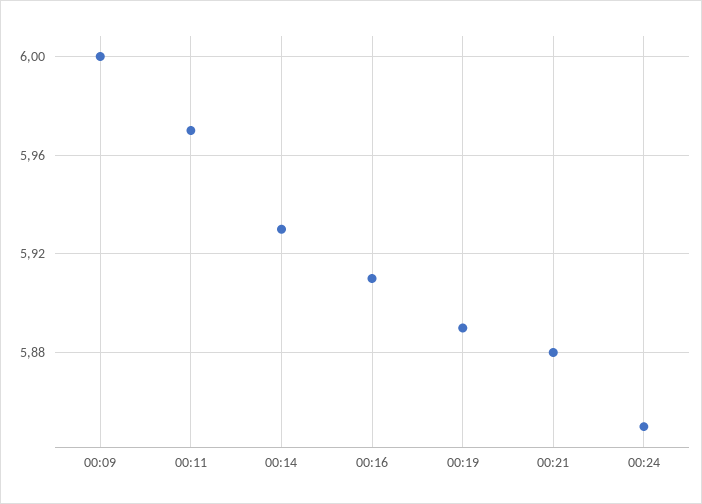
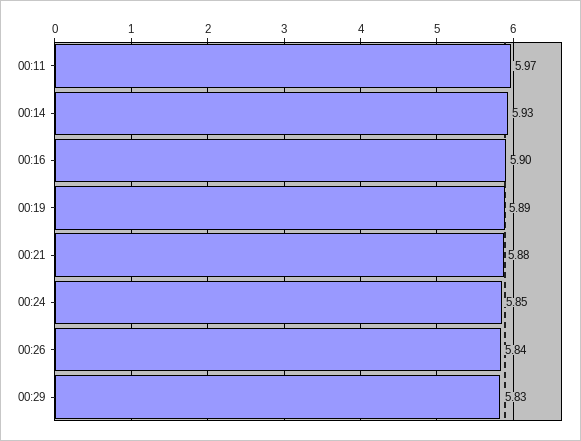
00:09: 6 -> none
00:16: 5.91 -> 5.9
00:26: none -> 5.84
00:29: none -> 5.83

